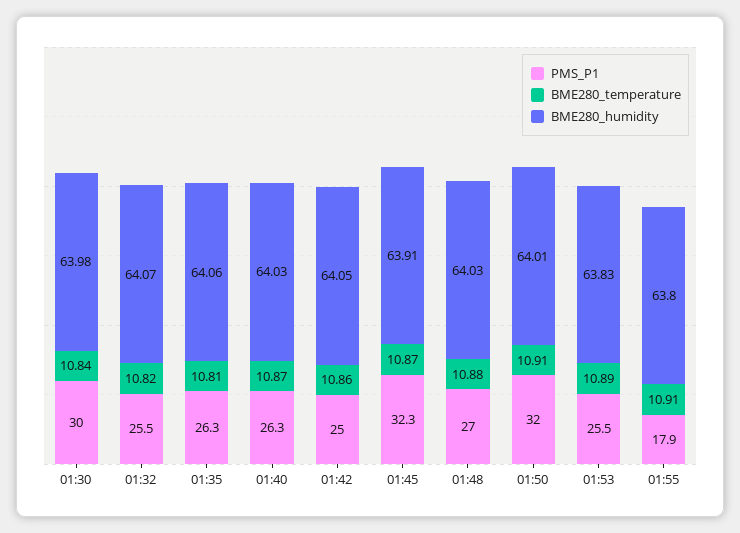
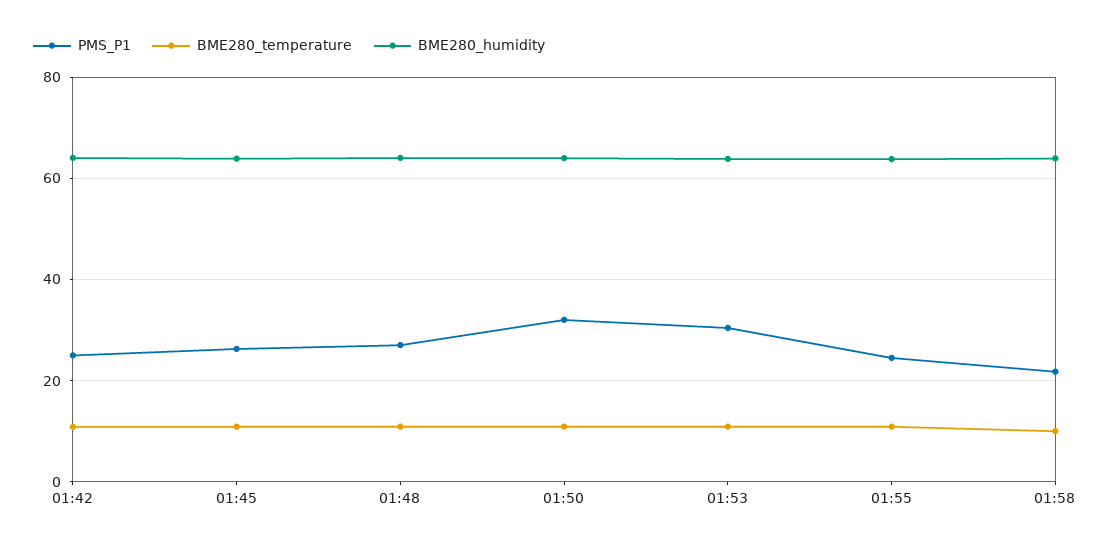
PMS_P1, 01:30: 30 -> none
BME280_temperature, 01:30: 10.84 -> none
BME280_humidity, 01:30: 63.98 -> none
PMS_P1, 01:32: 25.5 -> none
BME280_temperature, 01:32: 10.82 -> none
BME280_humidity, 01:32: 64.07 -> none
PMS_P1, 01:35: 26.3 -> none
BME280_temperature, 01:35: 10.81 -> none
BME280_humidity, 01:35: 64.06 -> none
PMS_P1, 01:40: 26.3 -> none
BME280_temperature, 01:40: 10.87 -> none
BME280_humidity, 01:40: 64.03 -> none
PMS_P1, 01:45: 32.3 -> 26
PMS_P1, 01:53: 25.5 -> 30
PMS_P1, 01:55: 17.9 -> 24
PMS_P1, 01:58: none -> 22
BME280_temperature, 01:58: none -> 10
BME280_humidity, 01:58: none -> 64

